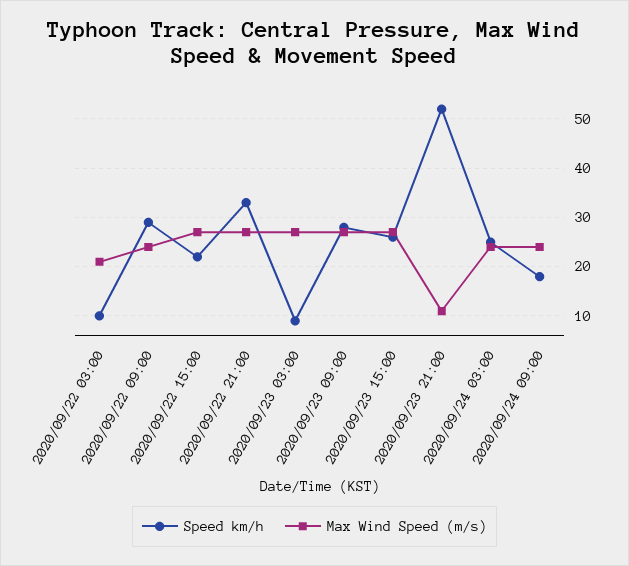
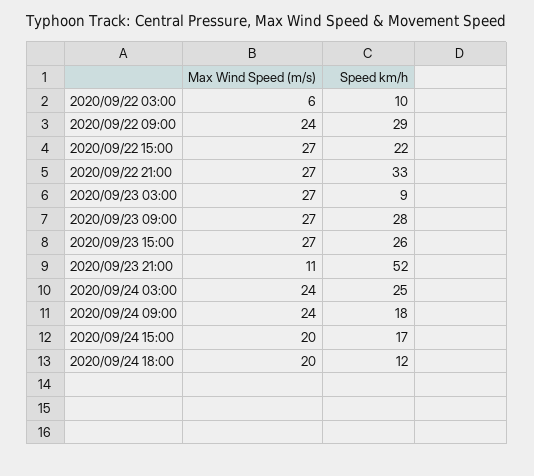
Max Wind Speed (m/s), 2020/09/22 03:00: 20 -> 6
Max Wind Speed (m/s), 2020/09/24 15:00: none -> 20
Speed km/h, 2020/09/24 15:00: none -> 17
Max Wind Speed (m/s), 2020/09/24 18:00: none -> 20
Speed km/h, 2020/09/24 18:00: none -> 12

